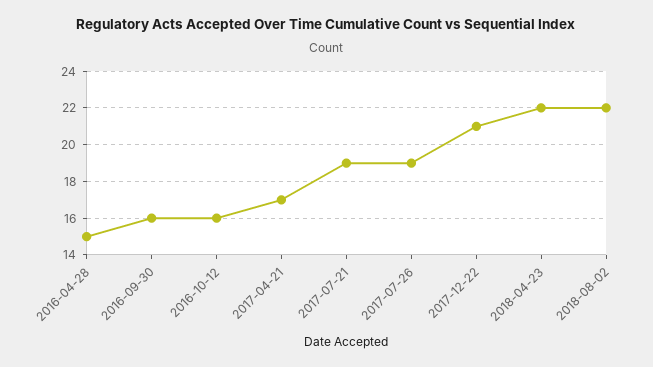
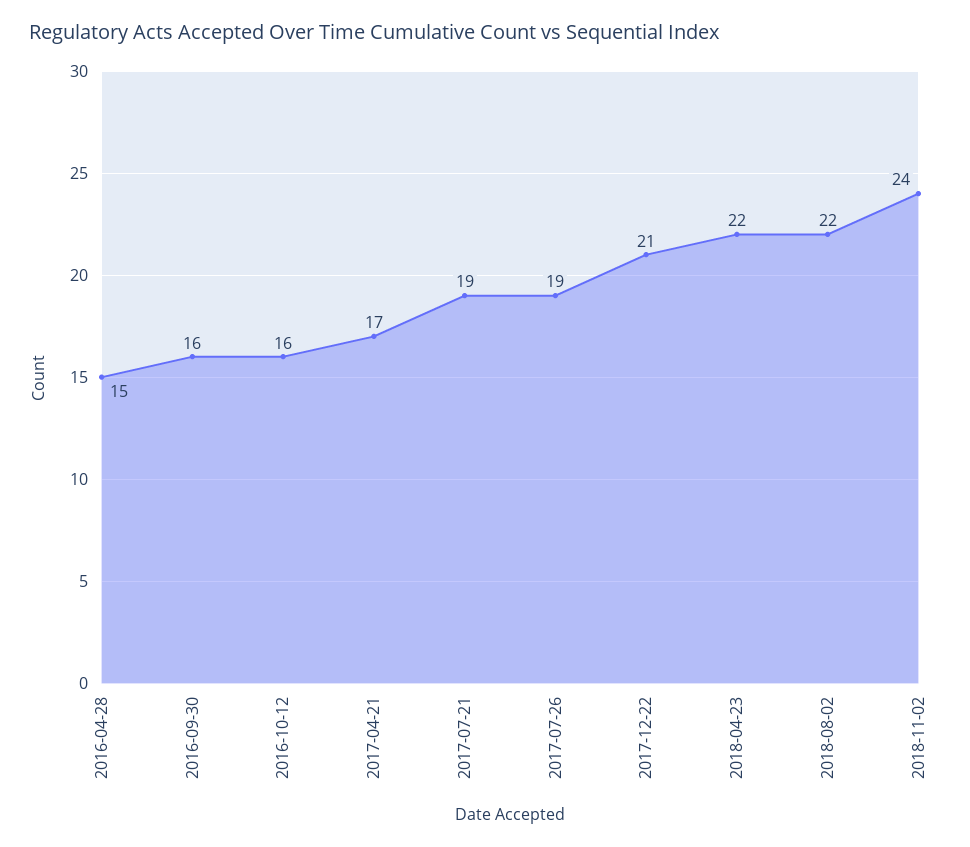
2018-11-02: none -> 24

